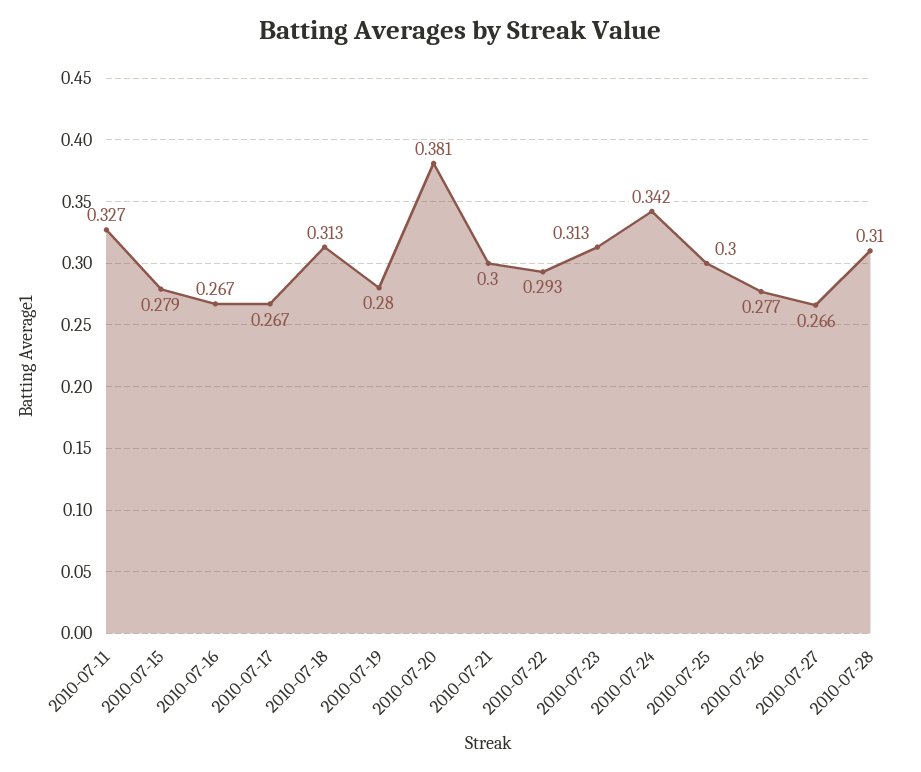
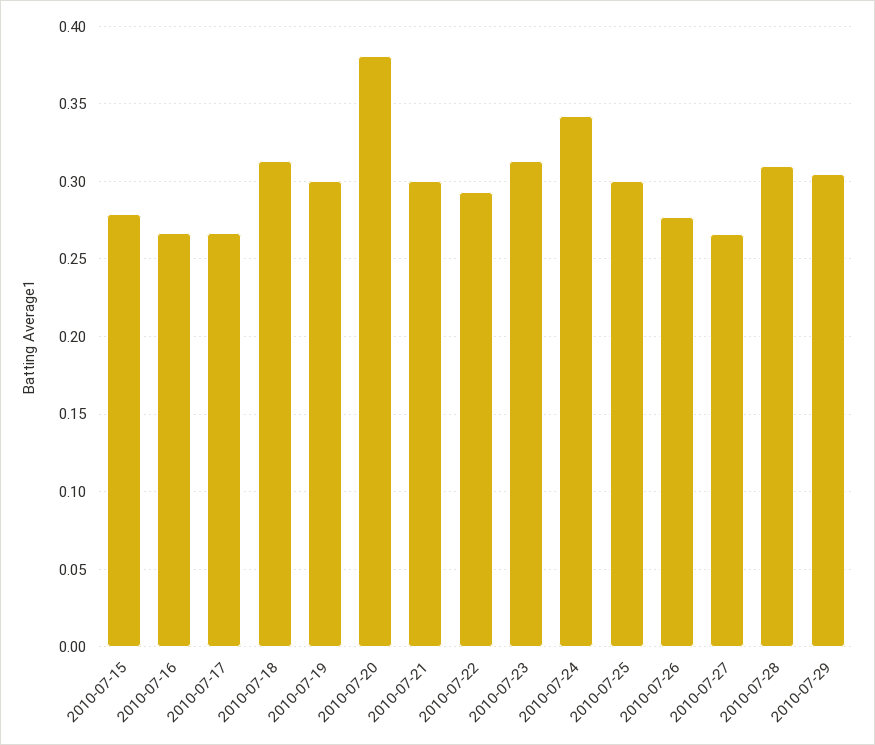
2010-07-11: 0.327 -> none
2010-07-19: 0.28 -> 0.3
2010-07-29: none -> 0.305

